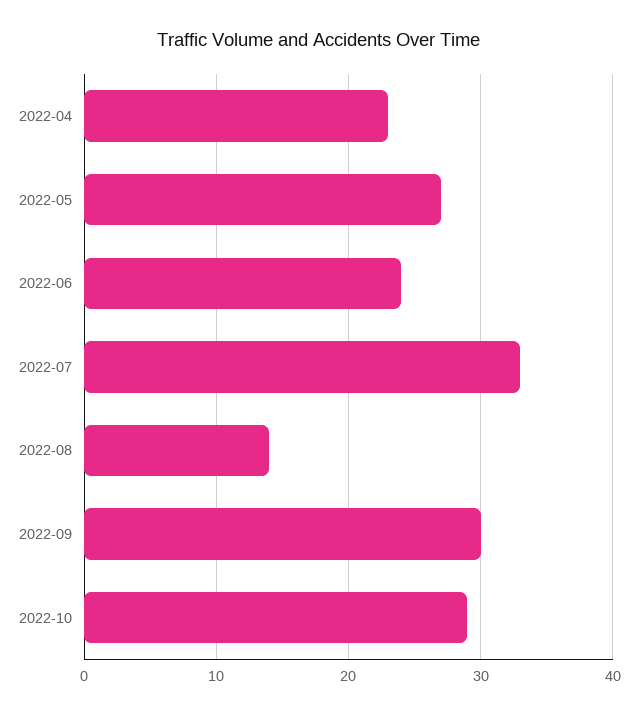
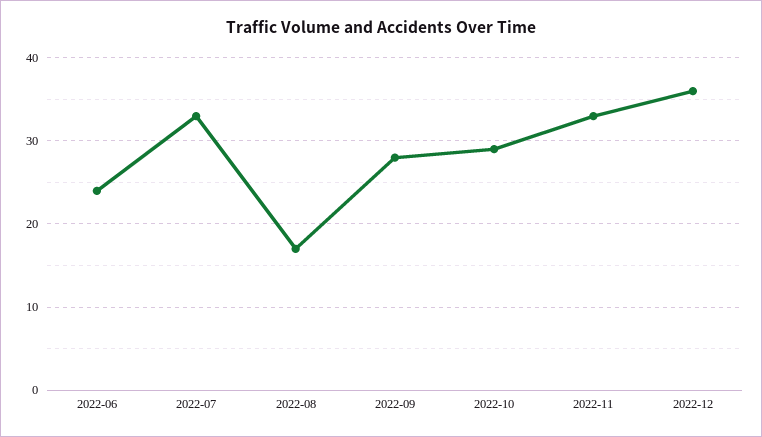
2022-04: 23 -> none
2022-05: 27 -> none
2022-08: 14 -> 17
2022-09: 30 -> 28
2022-11: none -> 33
2022-12: none -> 36

